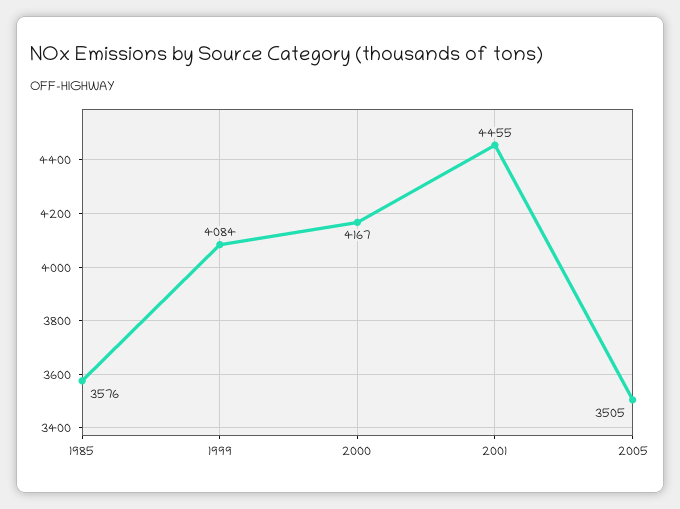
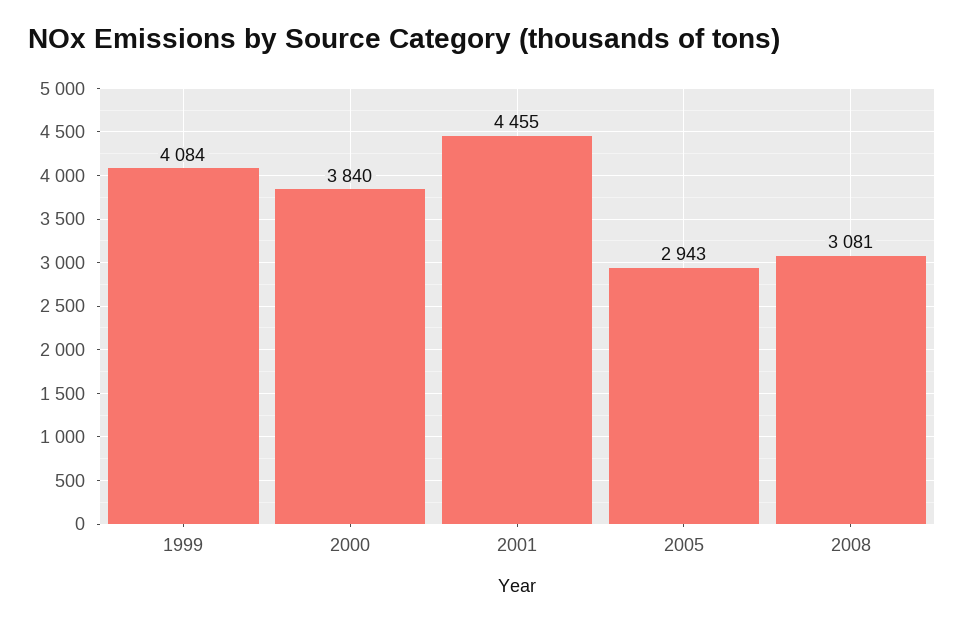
1985: 3576 -> none
2000: 4167 -> 3840
2005: 3505 -> 2943
2008: none -> 3081

